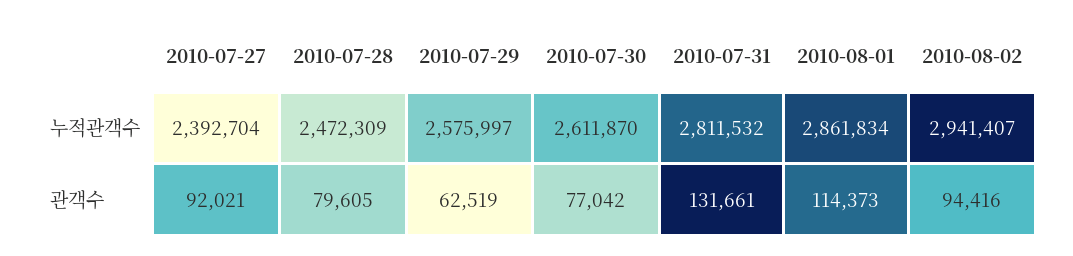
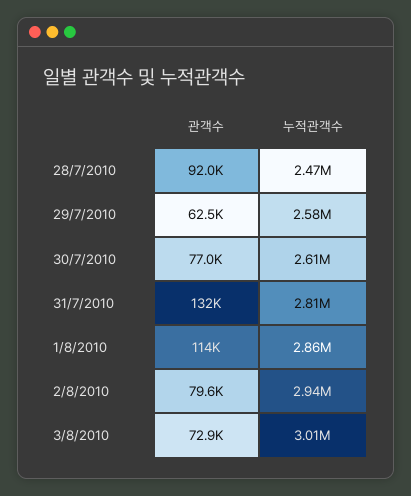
2010-07-27, 누적관객수: 2392704 -> none
2010-07-27, 관객수: 92021 -> none
2010-07-28, 관객수: 79605 -> 92000
2010-08-02, 관객수: 94416 -> 79600
3/8/2010, 관객수: none -> 72900
3/8/2010, 누적관객수: none -> 3010000

